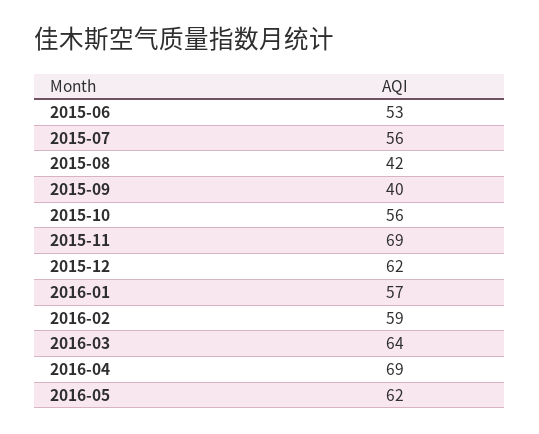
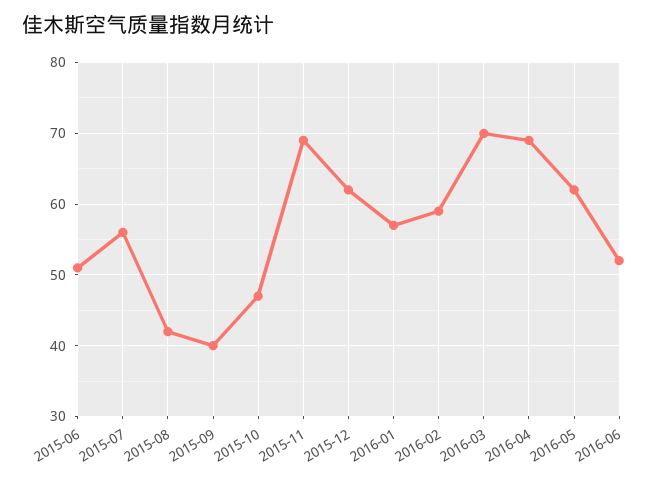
2015-06: 53 -> 51
2015-10: 56 -> 47
2016-03: 64 -> 70
2016-06: none -> 52

